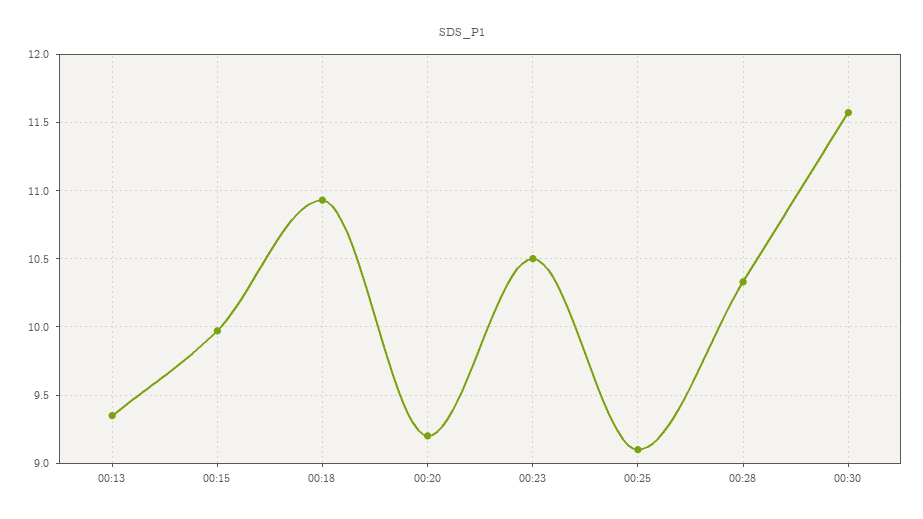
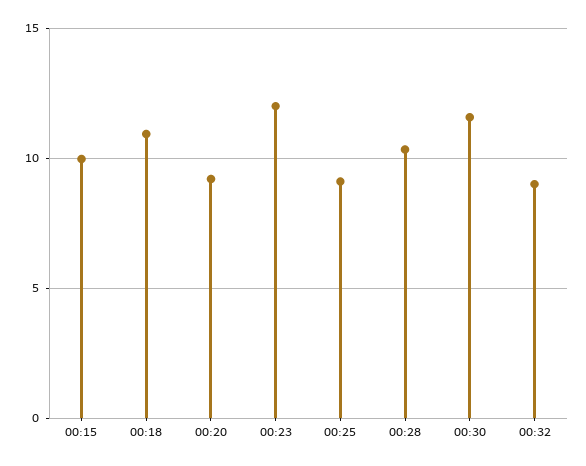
00:13: 9.35 -> none
00:23: 10.5 -> 12
00:32: none -> 9

